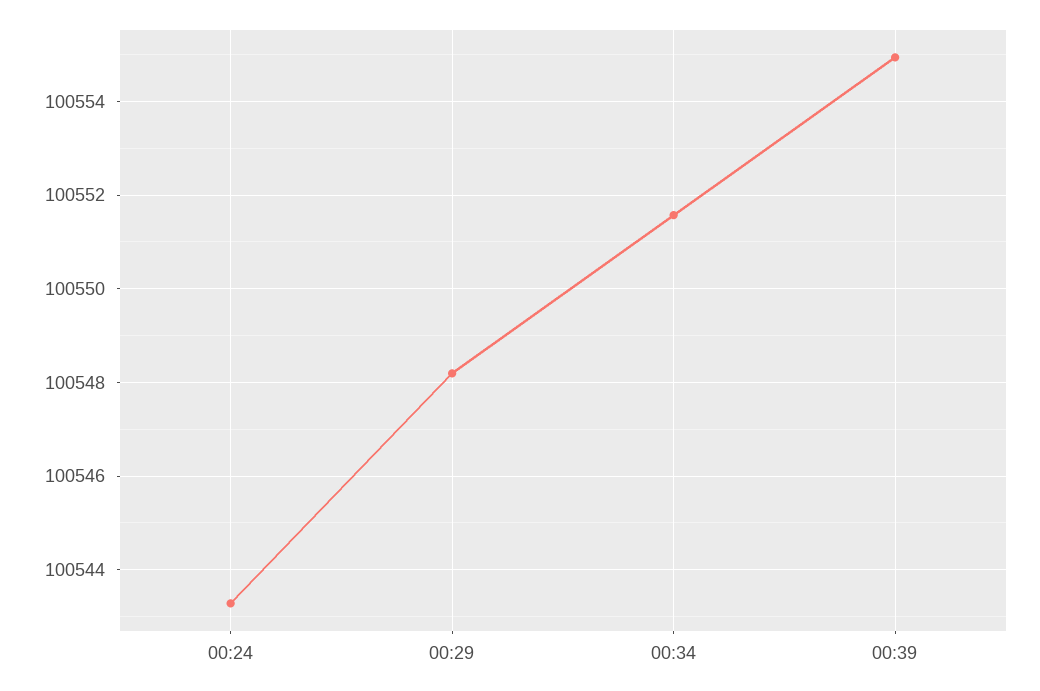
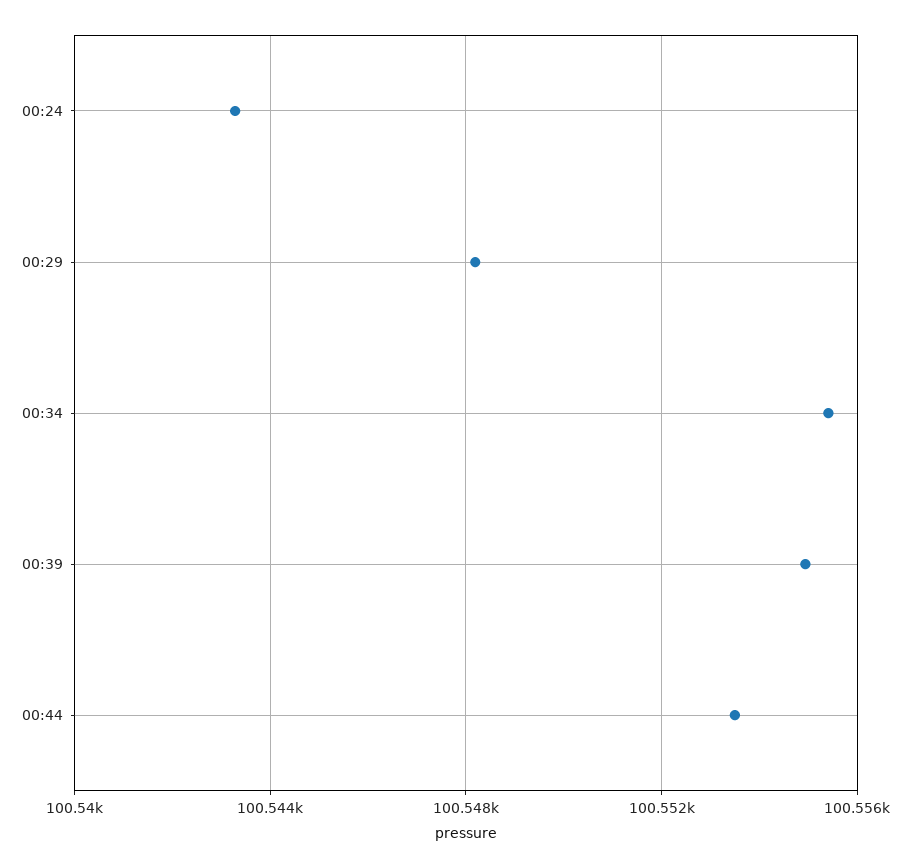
00:34: 100551.6 -> 100555.5
00:44: none -> 100553.5

